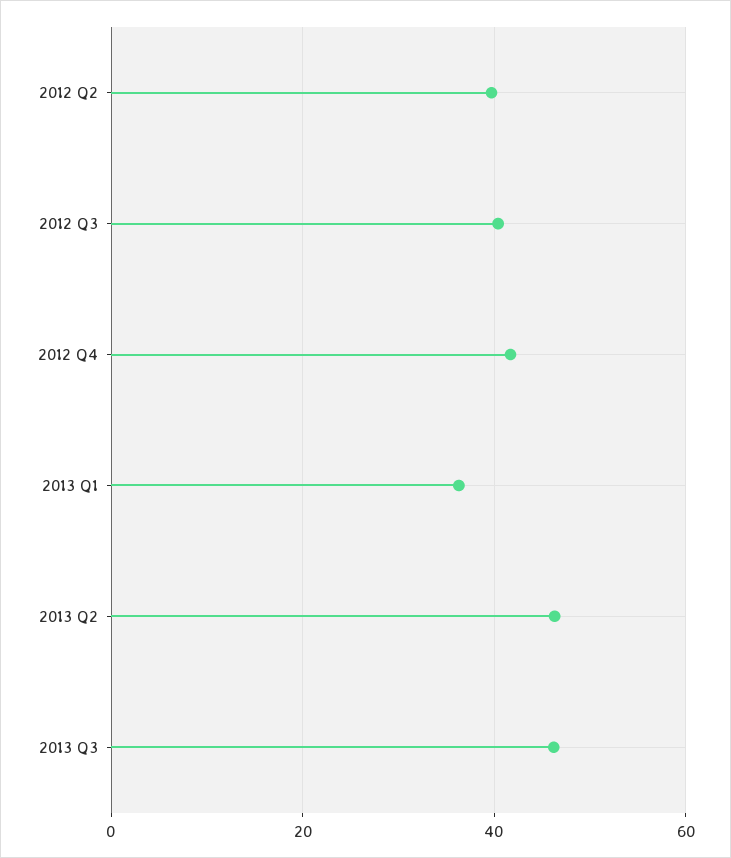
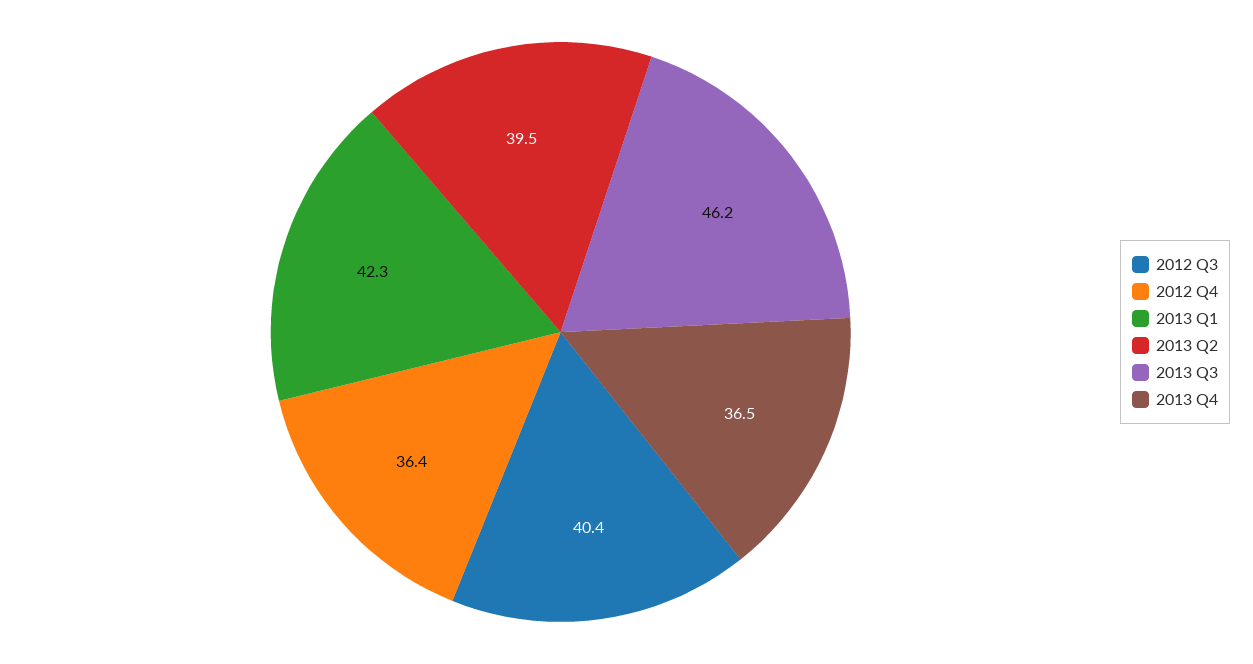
2012 Q2: 40 -> none
2012 Q4: 42 -> 36.4
2013 Q1: 36 -> 42.3
2013 Q2: 46 -> 39.5
2013 Q4: none -> 36.5

